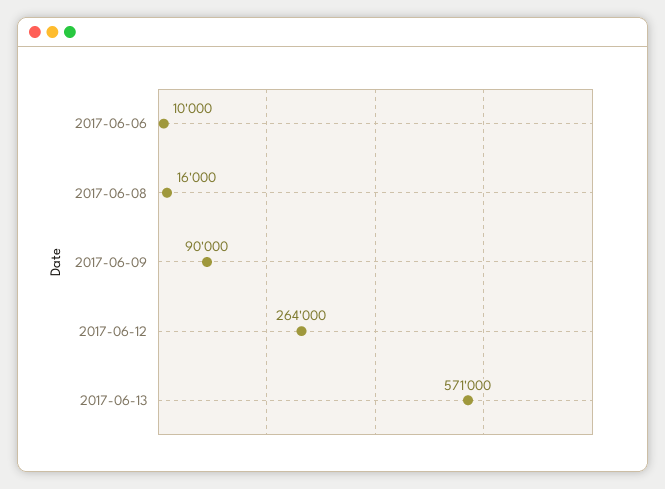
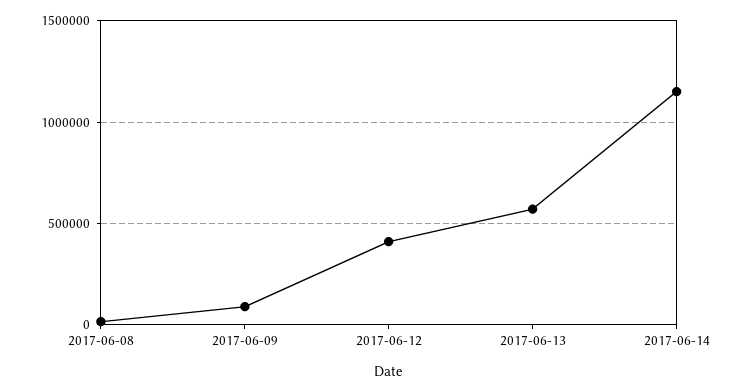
2017-06-06: 10000 -> none
2017-06-12: 264000 -> 400000
2017-06-14: none -> 1150000

